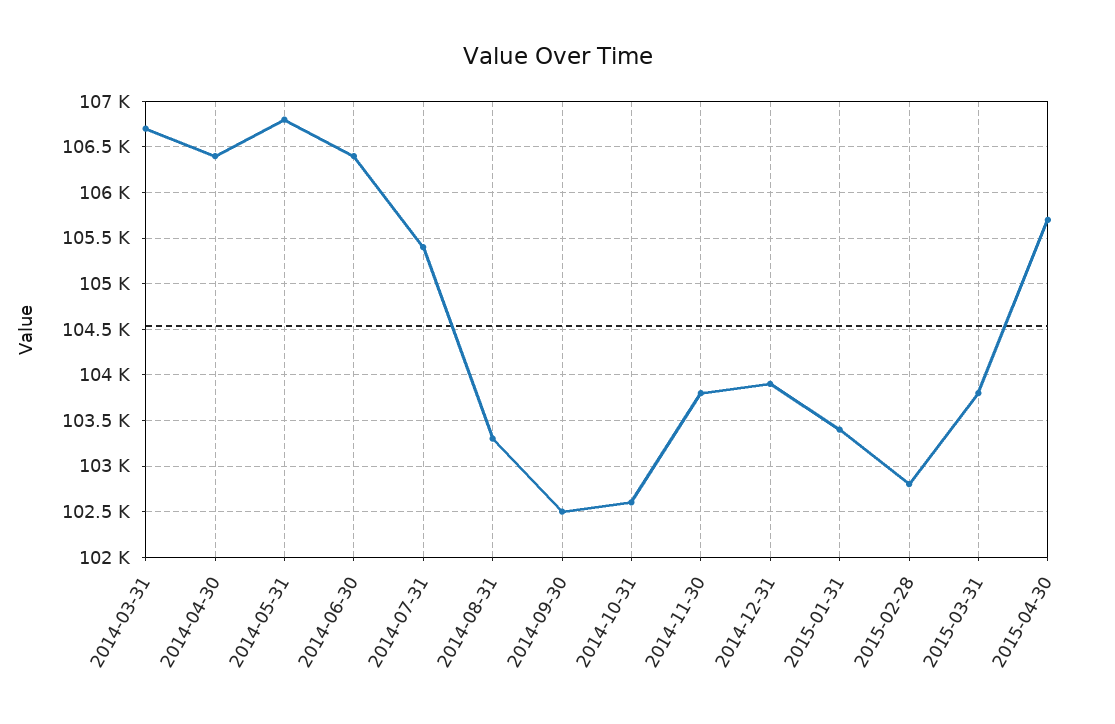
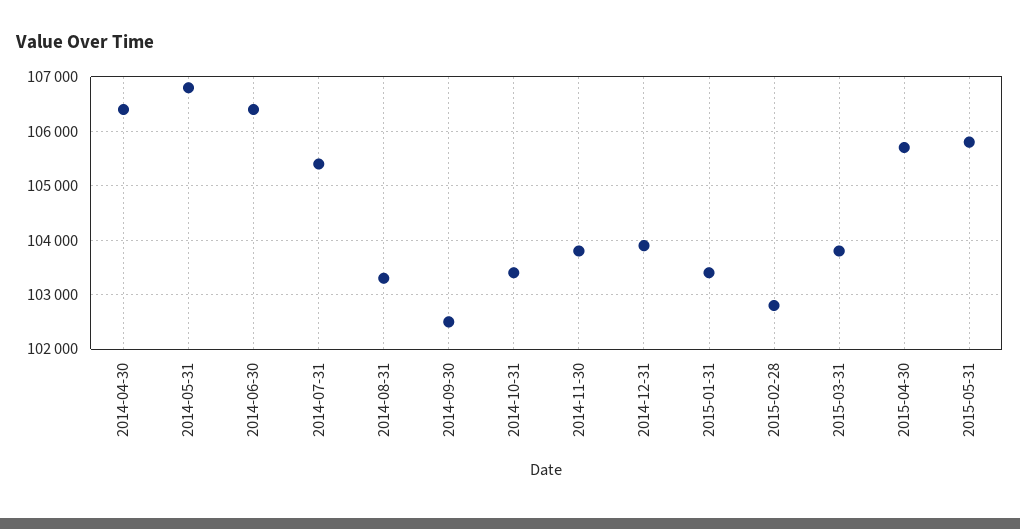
2014-03-31: 106700 -> none
2014-10-31: 102600 -> 103400
2015-05-31: none -> 105800

